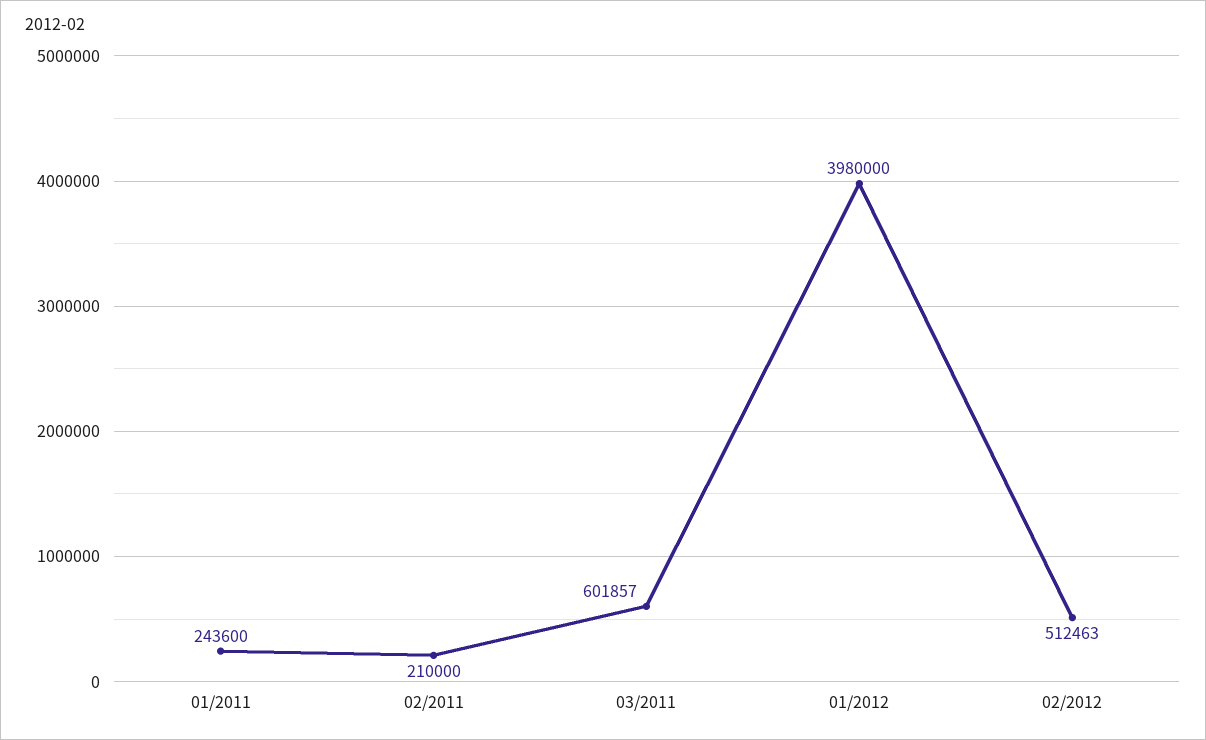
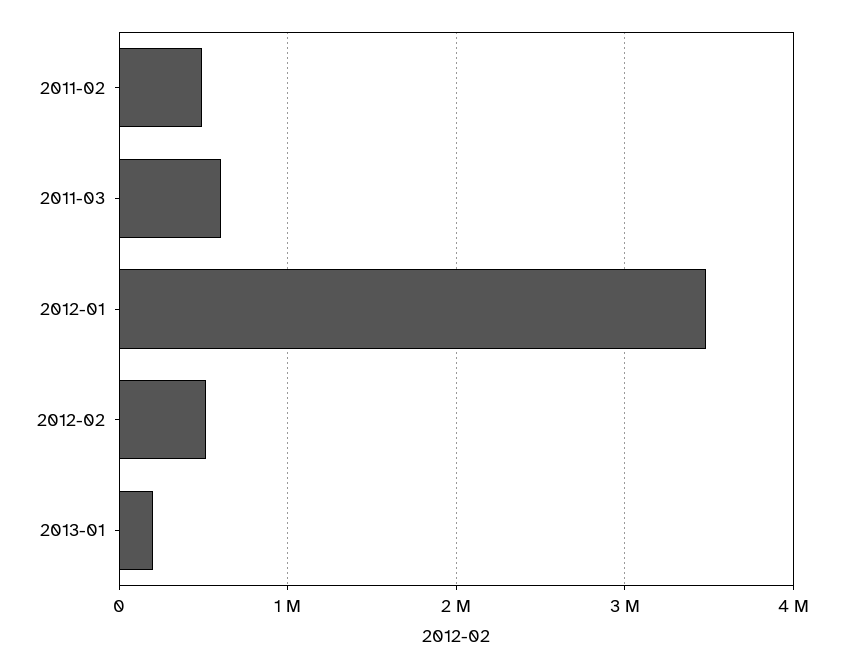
01/2011: 243600 -> none
02/2011: 210000 -> 500000
01/2012: 3980000 -> 3500000
2013-01: none -> 200000

